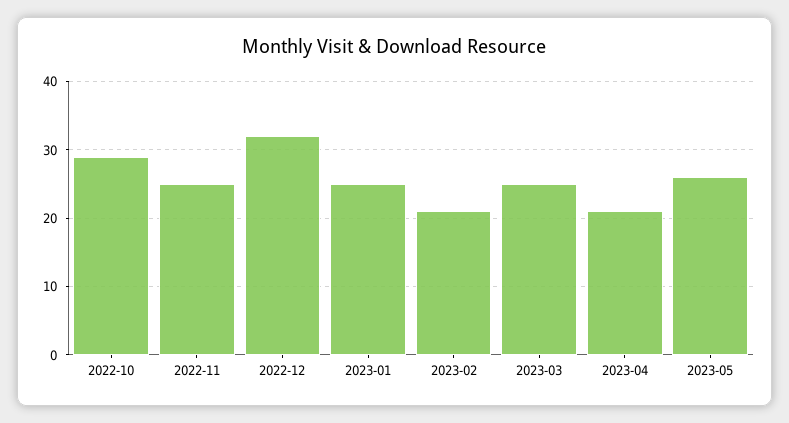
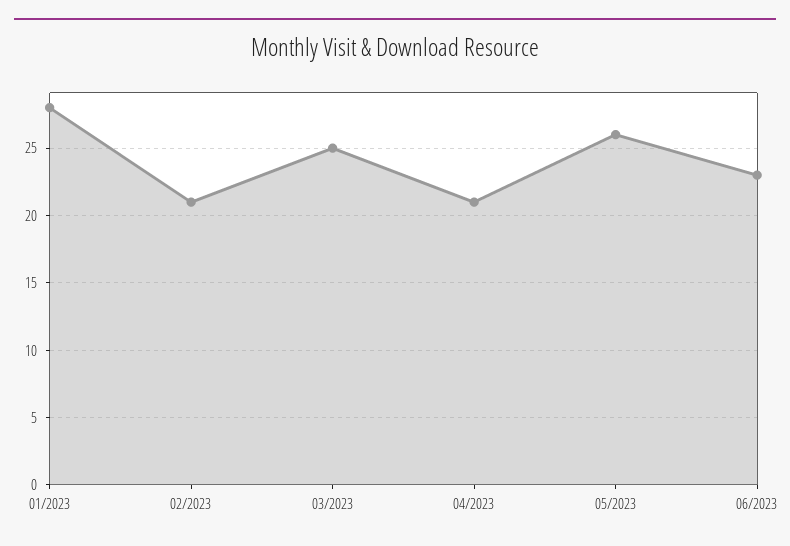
2022-10: 29 -> none
2022-11: 25 -> none
2022-12: 32 -> none
2023-01: 25 -> 28
06/2023: none -> 23

